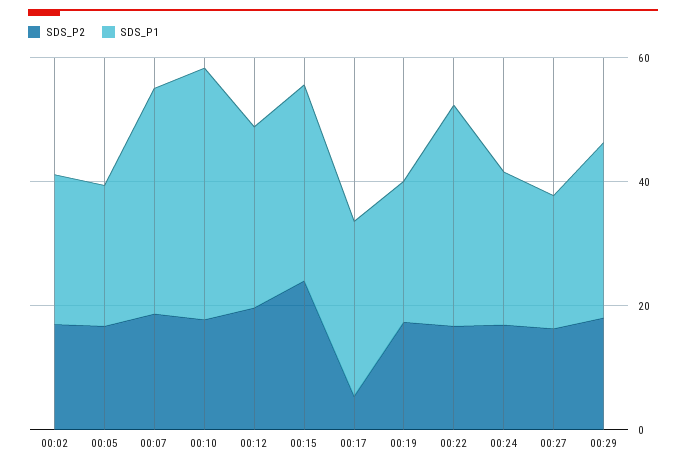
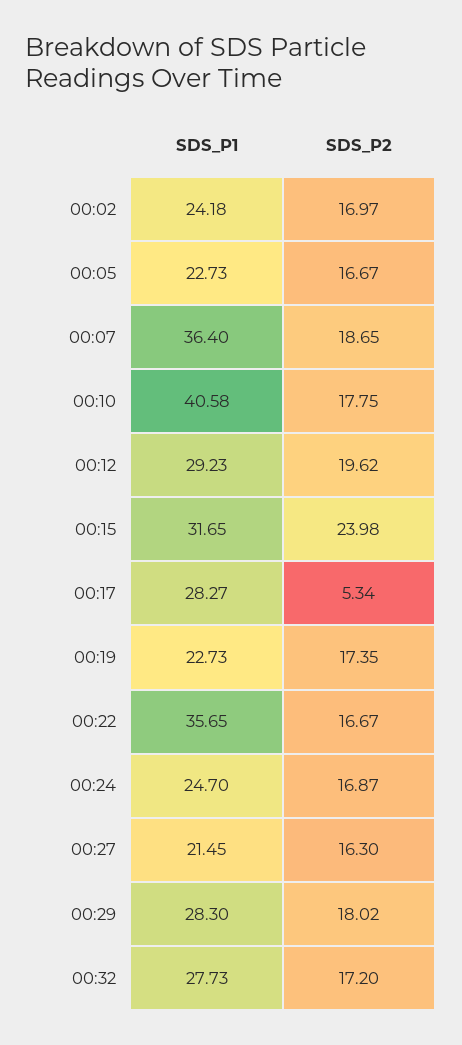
SDS_P1, 00:32: none -> 27.73
SDS_P2, 00:32: none -> 17.2

